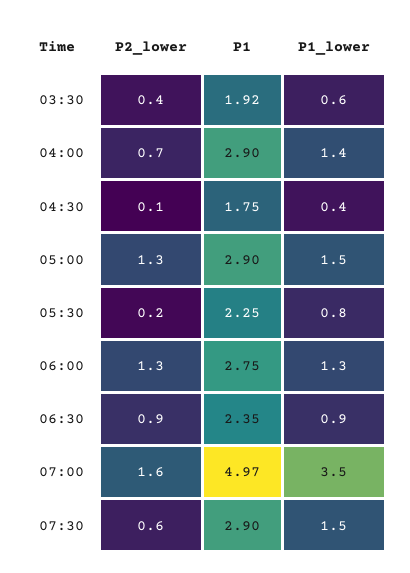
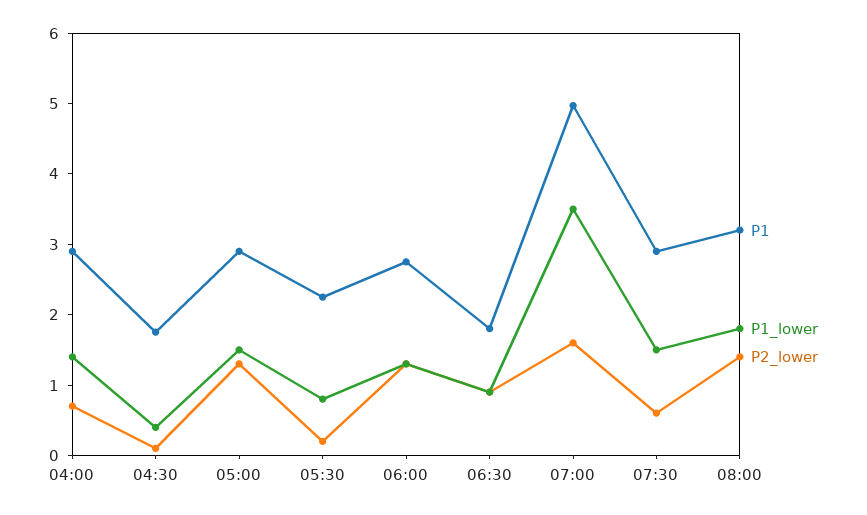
P2_lower, 03:30: 0.4 -> none
P1, 03:30: 1.92 -> none
P1_lower, 03:30: 0.6 -> none
P1, 06:30: 2.35 -> 1.8
P1, 08:00: none -> 3.2
P1_lower, 08:00: none -> 1.8
P2_lower, 08:00: none -> 1.4

